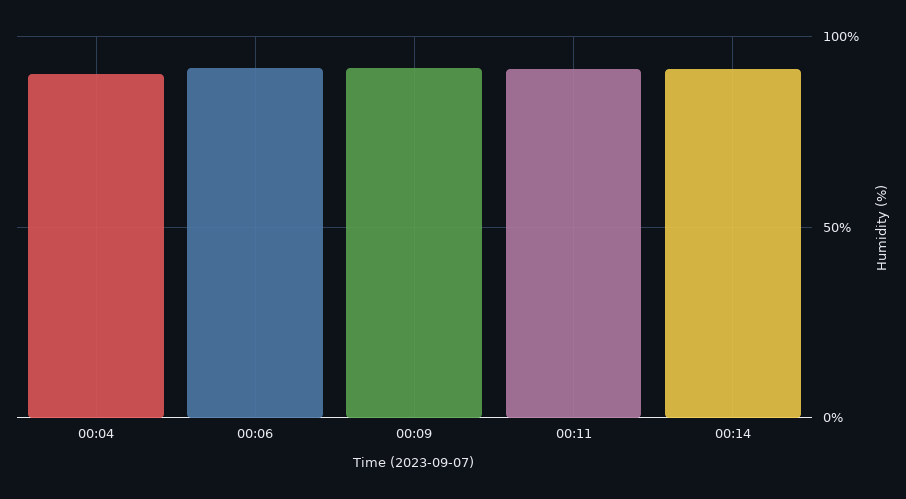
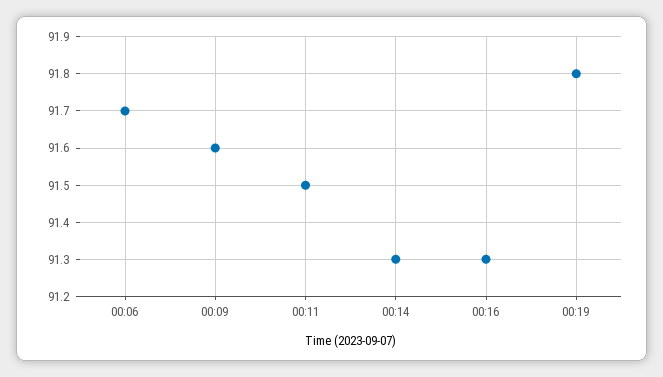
00:04: 90 -> none
00:16: none -> 91.3
00:19: none -> 91.8

